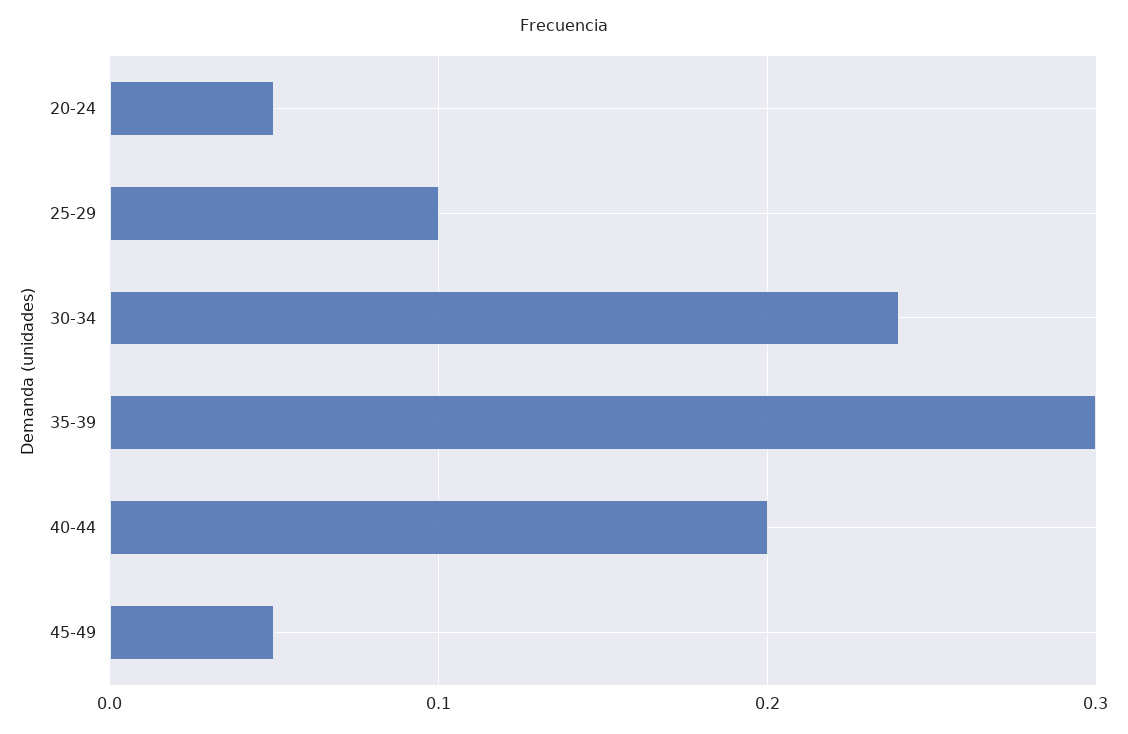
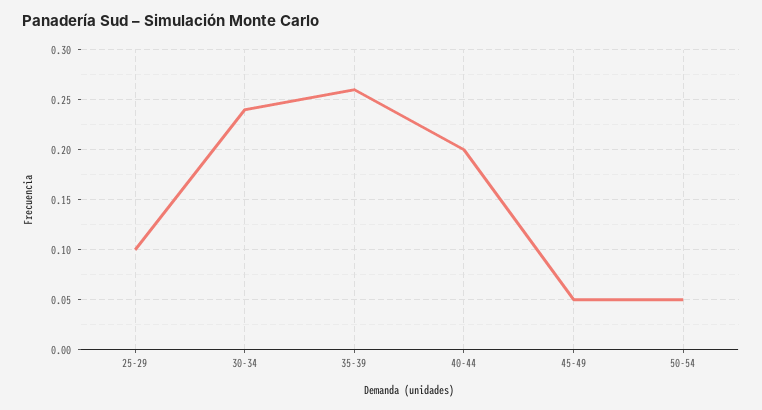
20-24: 0.05 -> none
35-39: 0.3 -> 0.26
50-54: none -> 0.05

